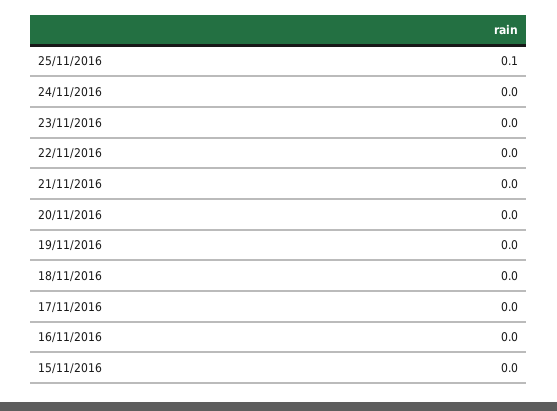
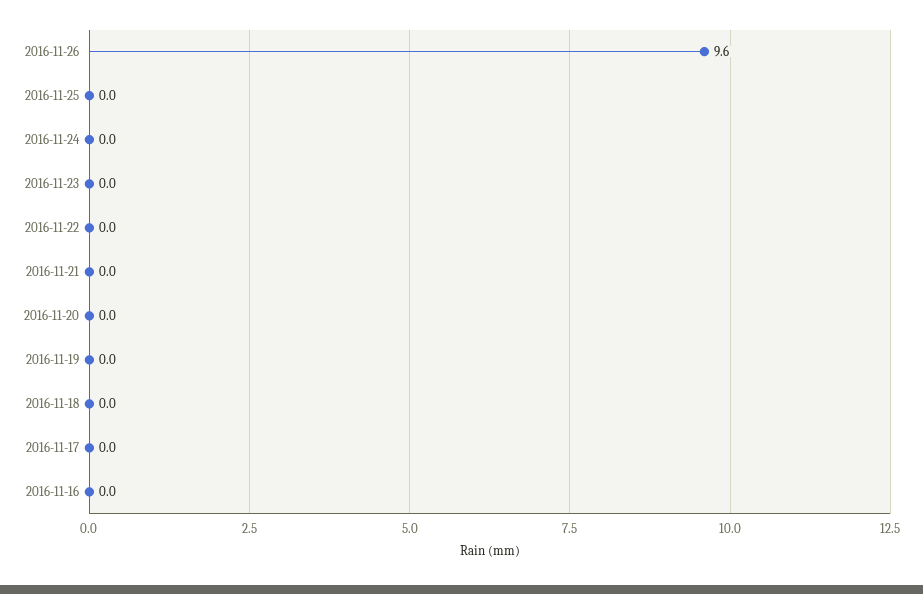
25/11/2016: 0.1 -> 0
15/11/2016: 0 -> none
2016-11-26: none -> 9.6

